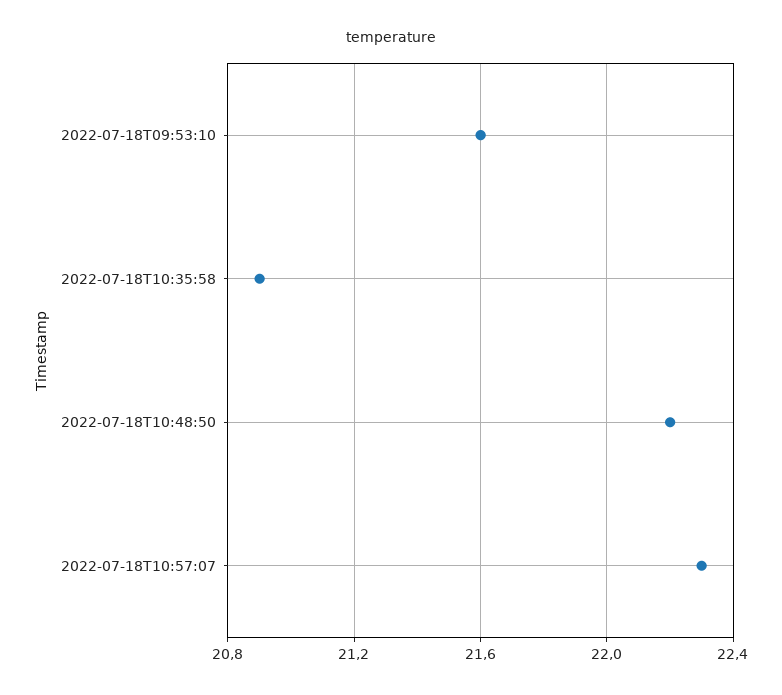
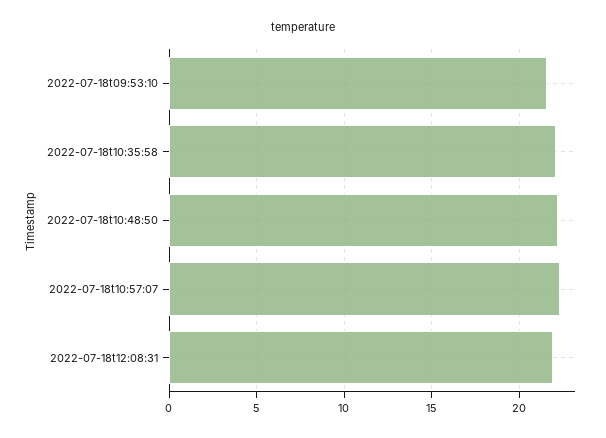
2022-07-18T10:35:58: 20.9 -> 22
2022-07-18t12:08:31: none -> 22

